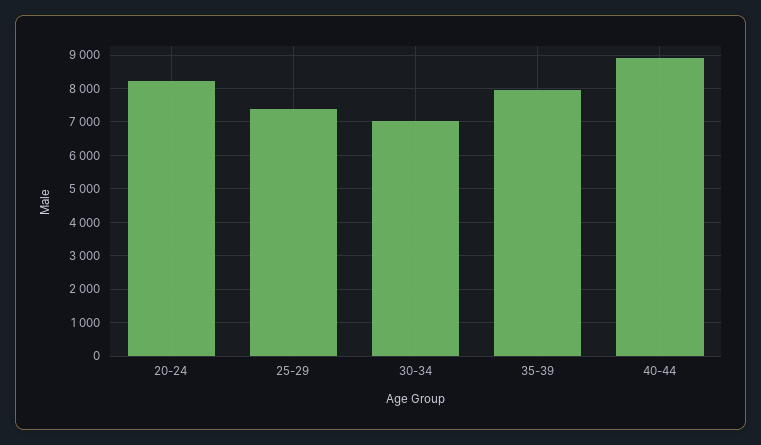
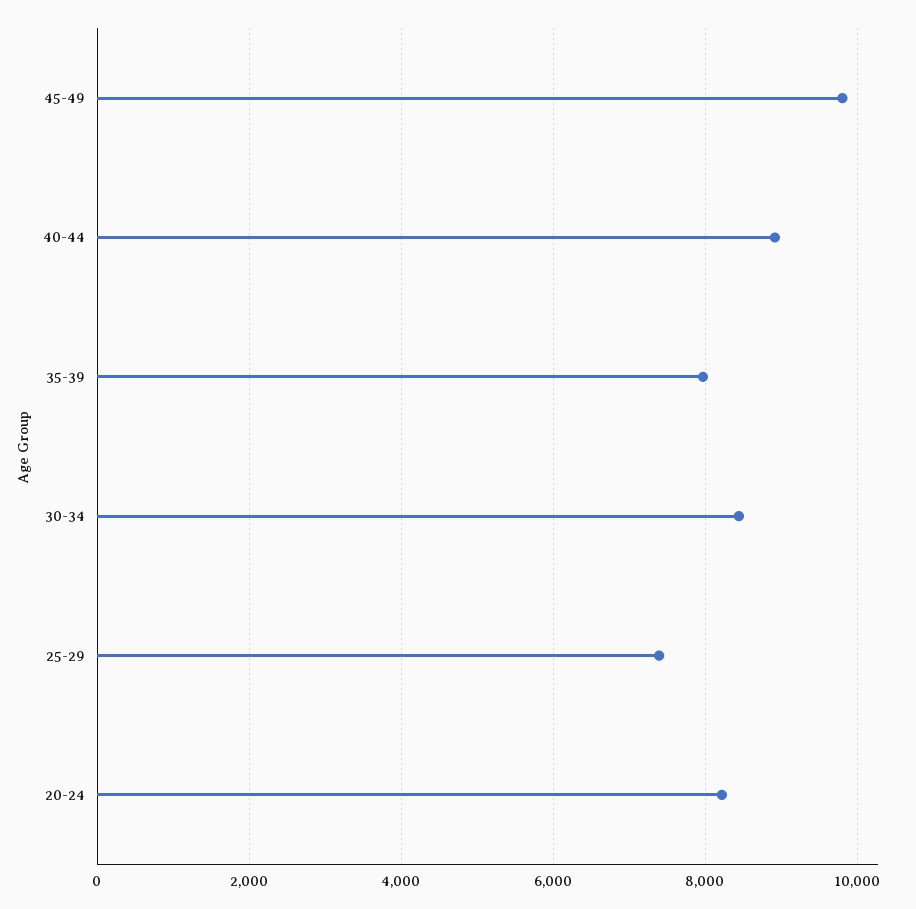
30-34: 7000 -> 8400
45-49: none -> 9800

